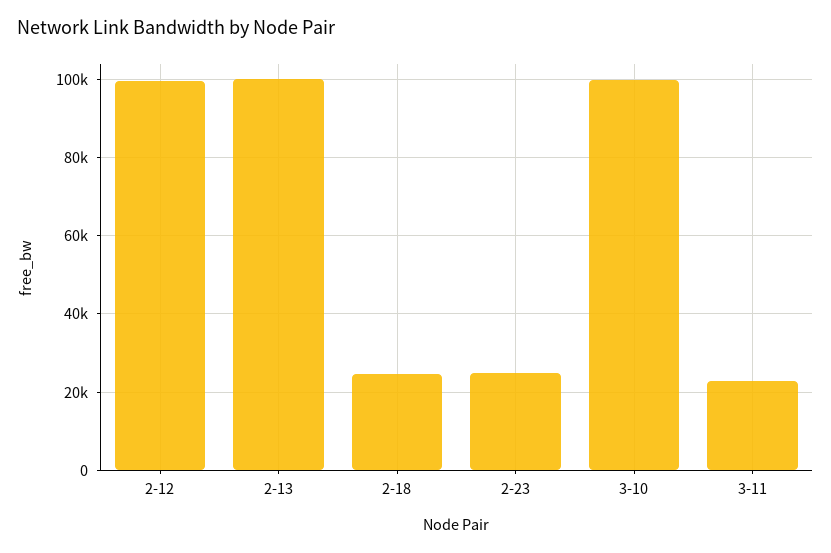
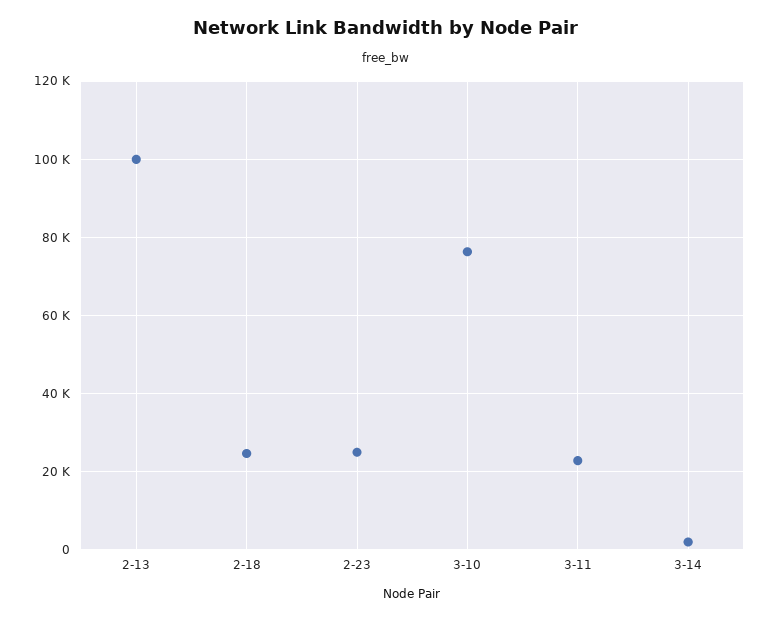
2-12: 100000 -> none
3-10: 100000 -> 76000
3-14: none -> 2000

